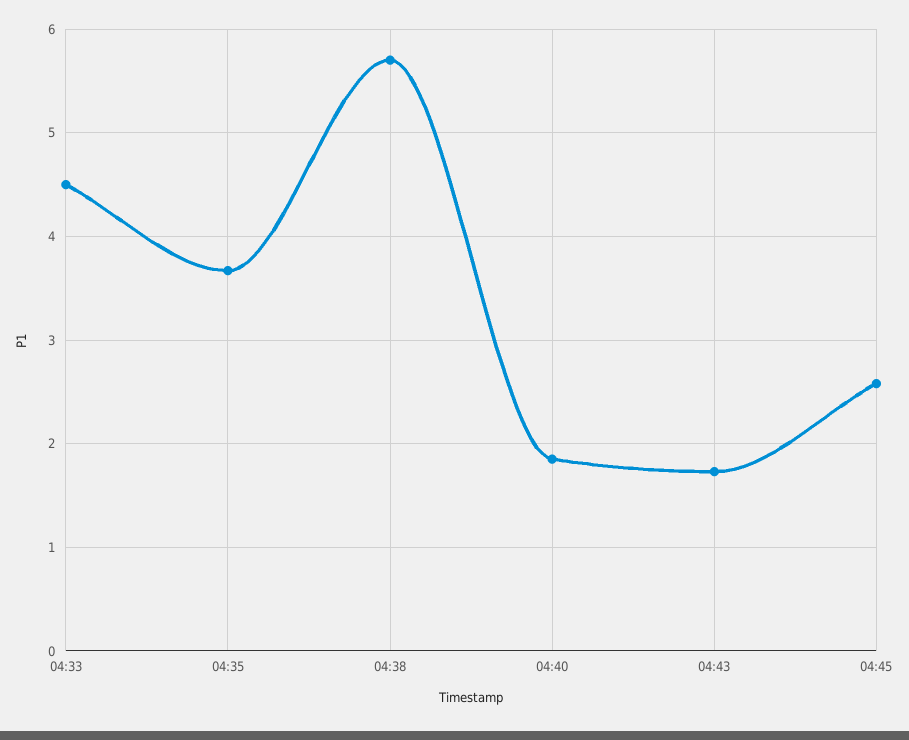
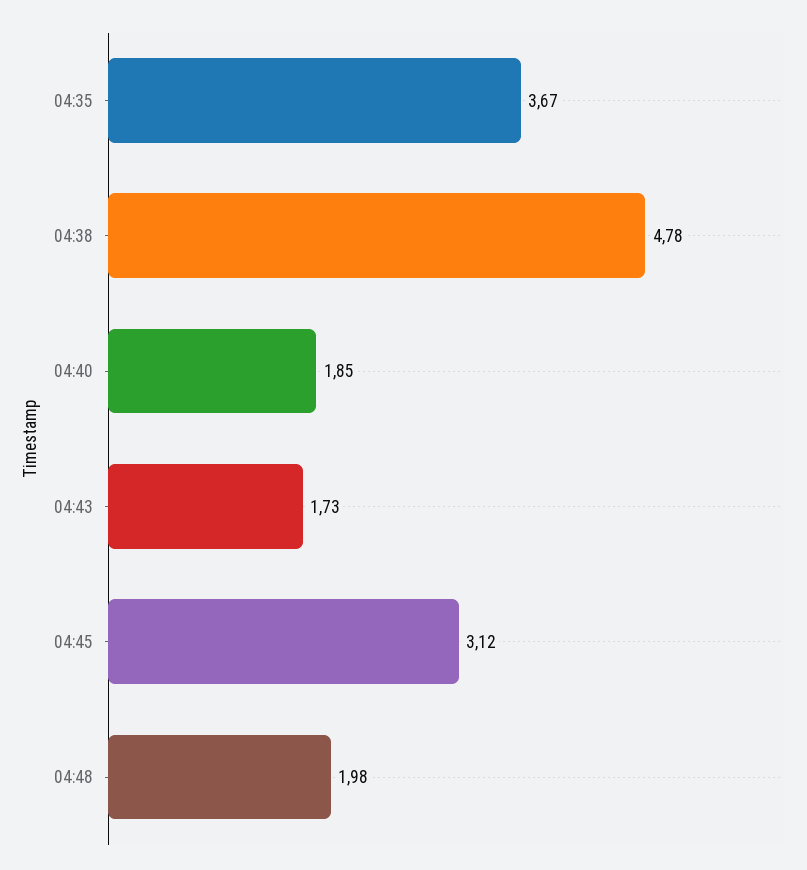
04:33: 4.5 -> none
04:38: 5.7 -> 4.78
04:45: 2.6 -> 3.12
04:48: none -> 1.98

